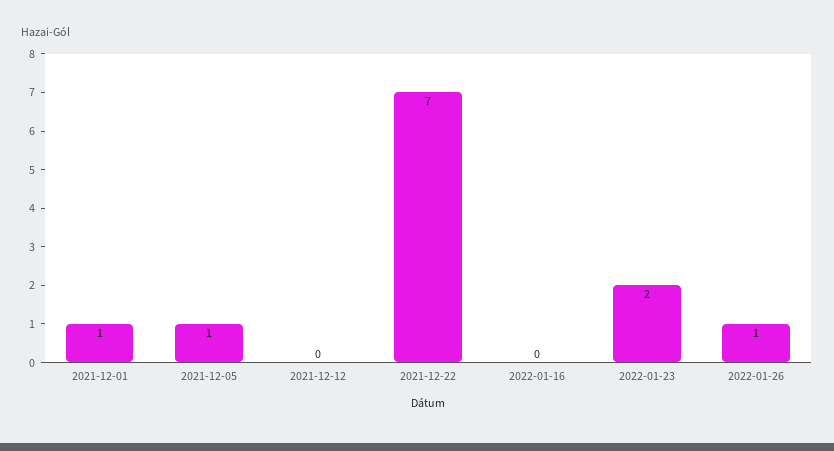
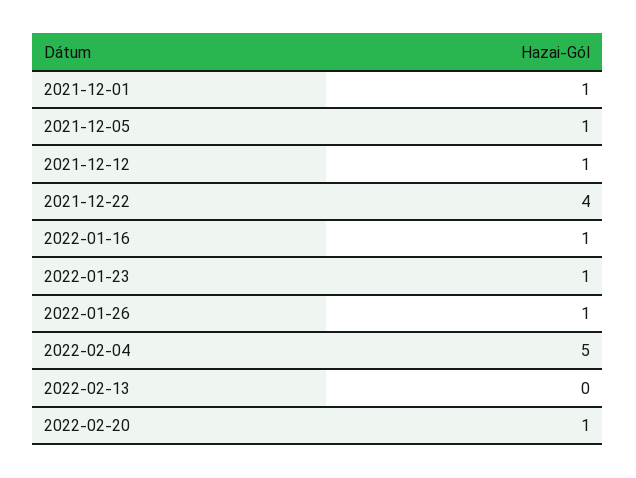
2021-12-12: 0 -> 1
2021-12-22: 7 -> 4
2022-01-16: 0 -> 1
2022-01-23: 2 -> 1
2022-02-04: none -> 5
2022-02-13: none -> 0
2022-02-20: none -> 1

